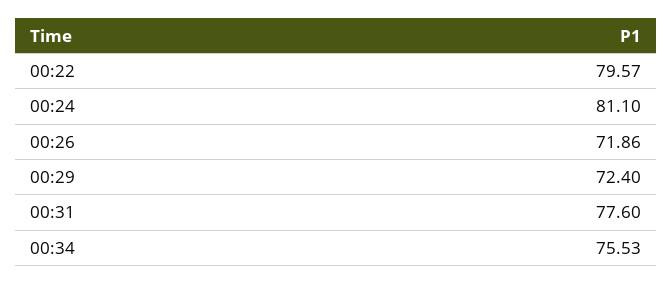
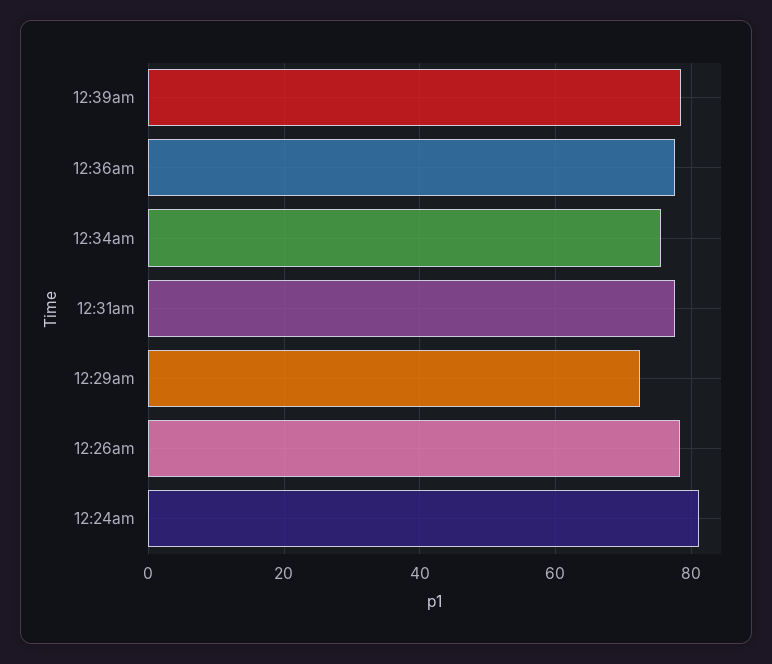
00:22: 79.57 -> none
00:26: 71.86 -> 78
12:39am: none -> 78
12:36am: none -> 78

